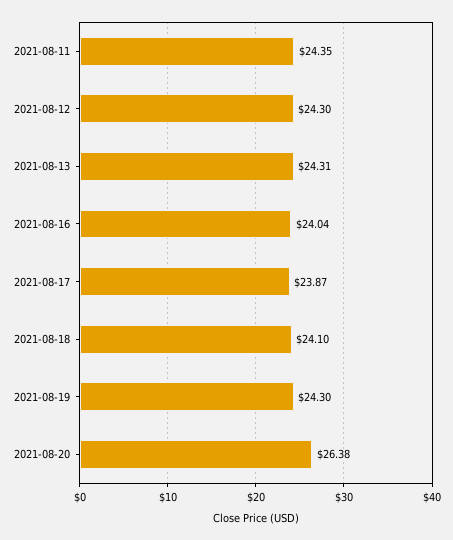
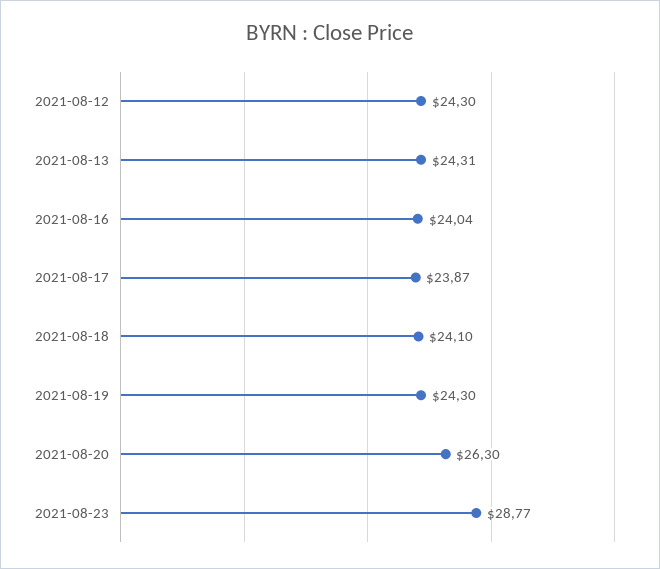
2021-08-11: 24.35 -> none
2021-08-20: 26.38 -> 26.3
2021-08-23: none -> 28.77

